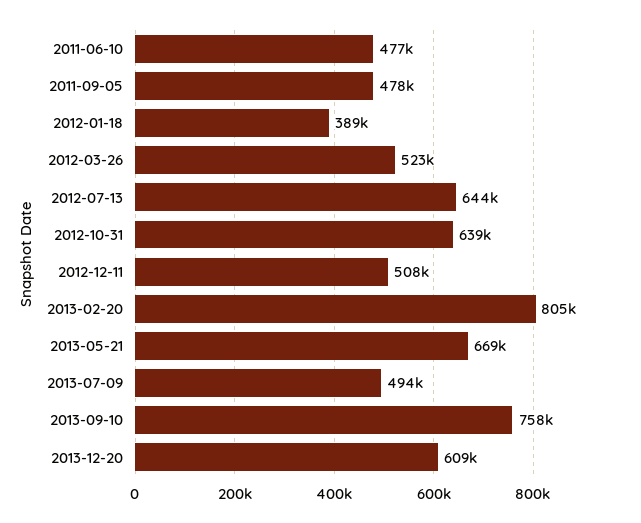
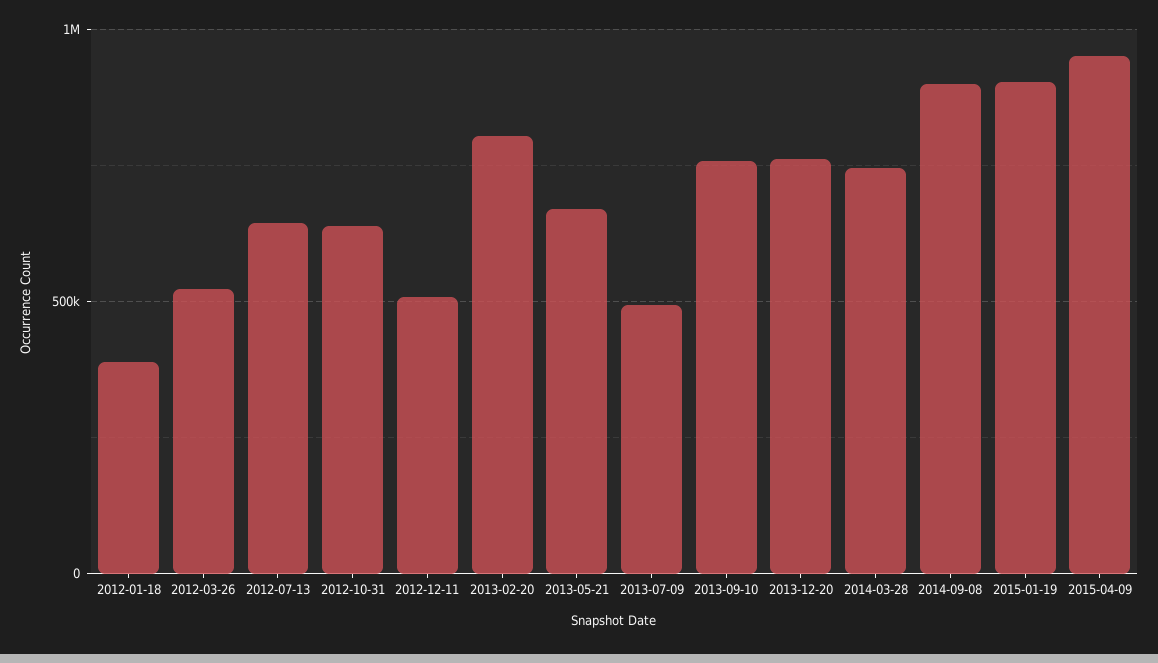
2011-06-10: 477000 -> none
2011-09-05: 478000 -> none
2013-12-20: 609000 -> 750000
2014-03-28: none -> 750000
2014-09-08: none -> 900000
2015-01-19: none -> 900000
2015-04-09: none -> 950000

